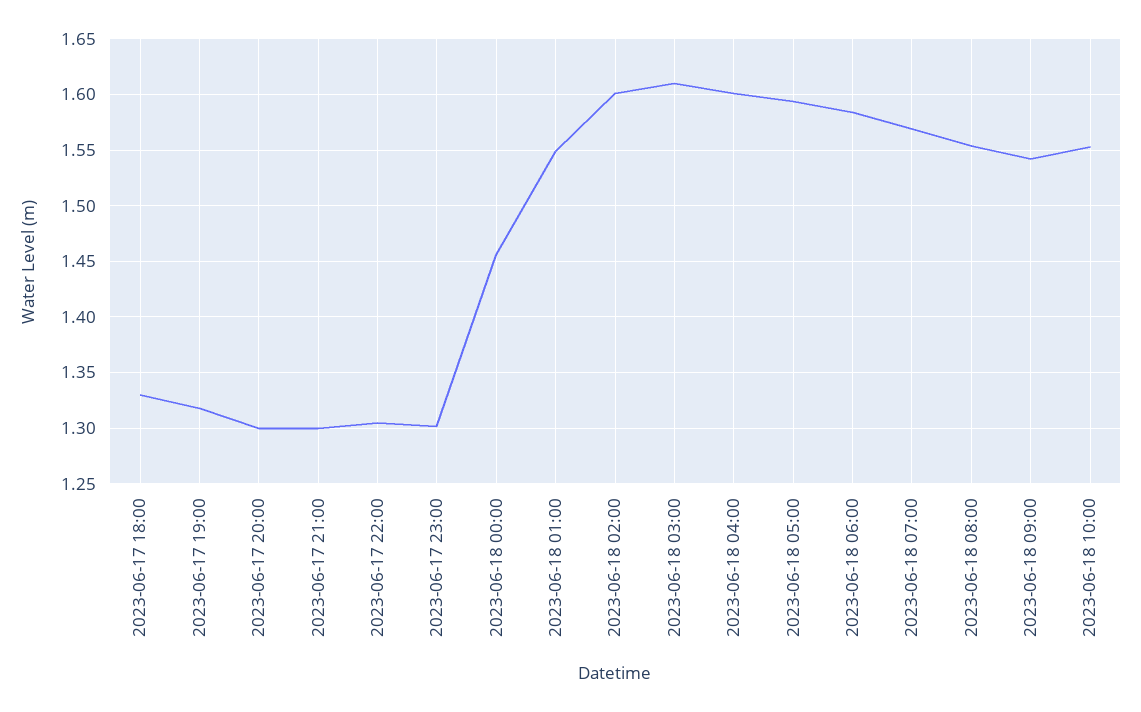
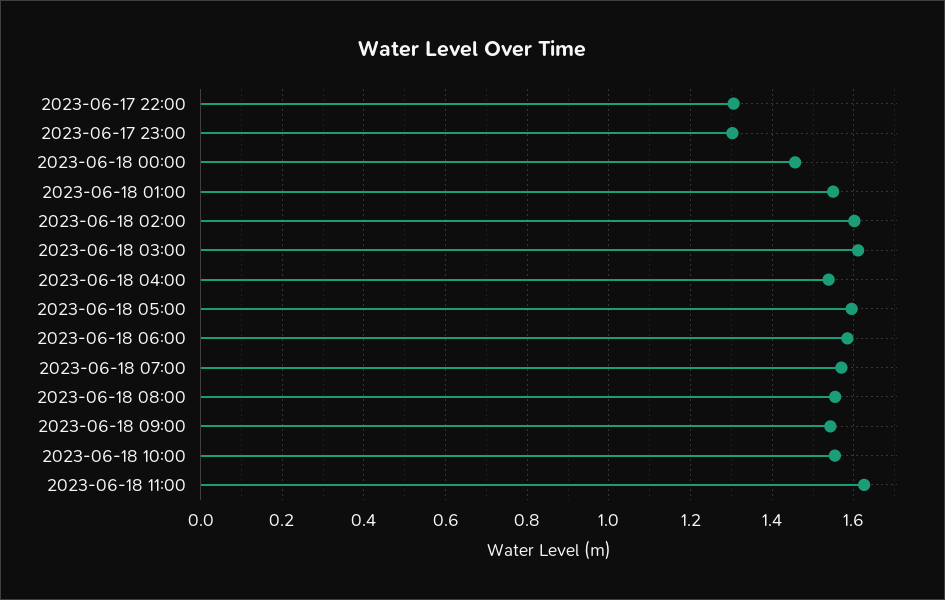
2023-06-17 18:00: 1.33 -> none
2023-06-17 19:00: 1.32 -> none
2023-06-17 20:00: 1.3 -> none
2023-06-17 21:00: 1.3 -> none
2023-06-18 04:00: 1.6 -> 1.54
2023-06-18 11:00: none -> 1.62

